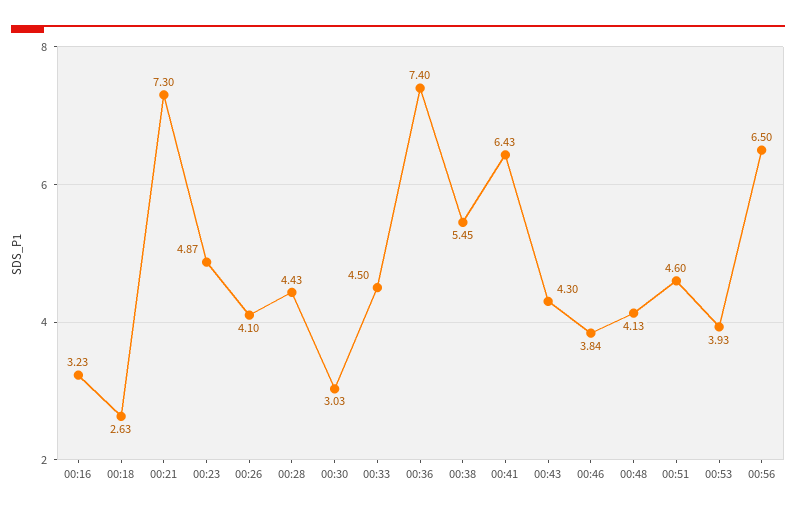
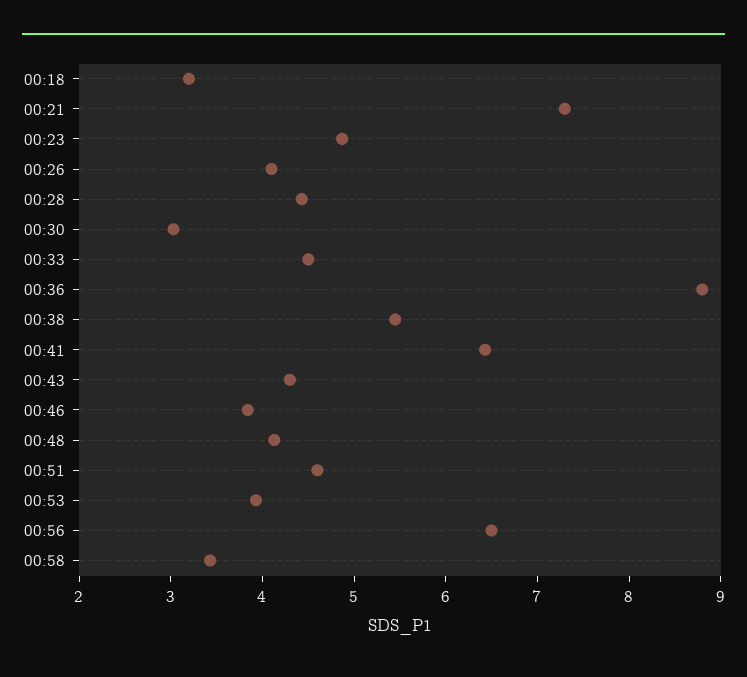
00:16: 3.23 -> none
00:18: 2.63 -> 3.2
00:36: 7.4 -> 8.8
00:58: none -> 3.4

